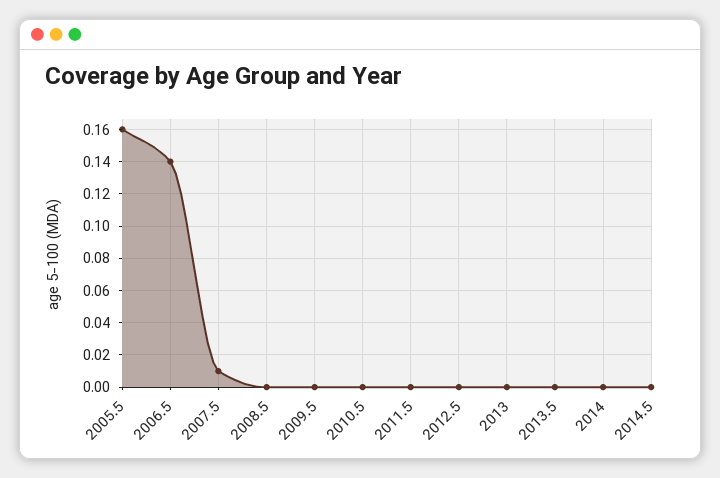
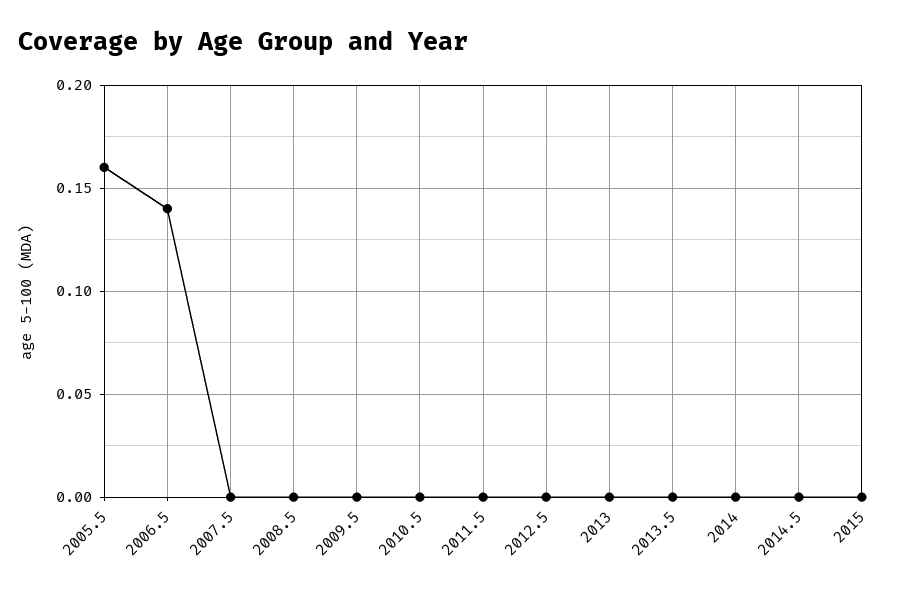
2007.5: 0.01 -> 0
2015: none -> 0

